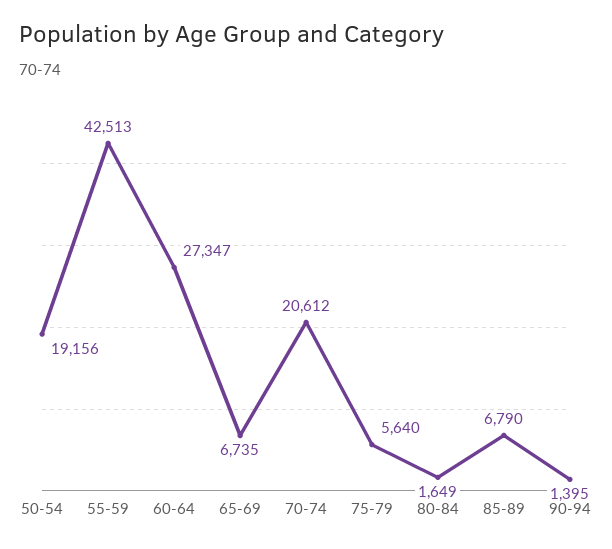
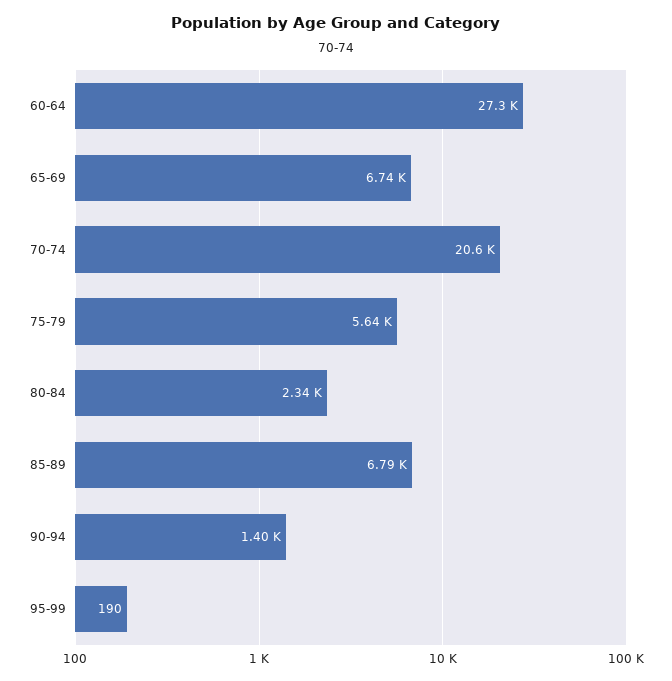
50-54: 19156 -> none
55-59: 42513 -> none
80-84: 1649 -> 2340
95-99: none -> 190

